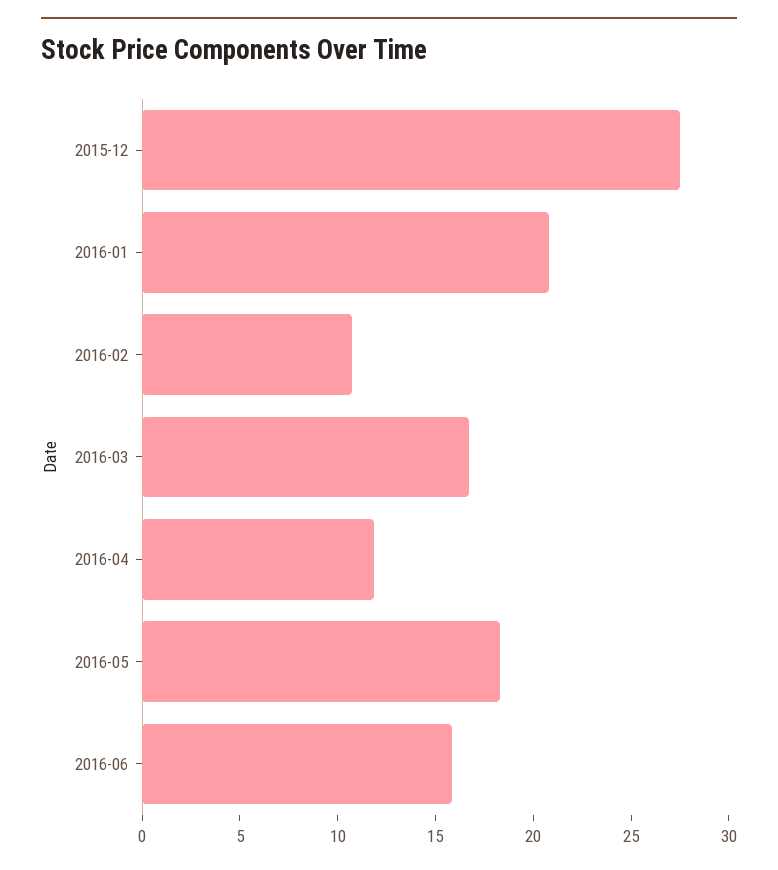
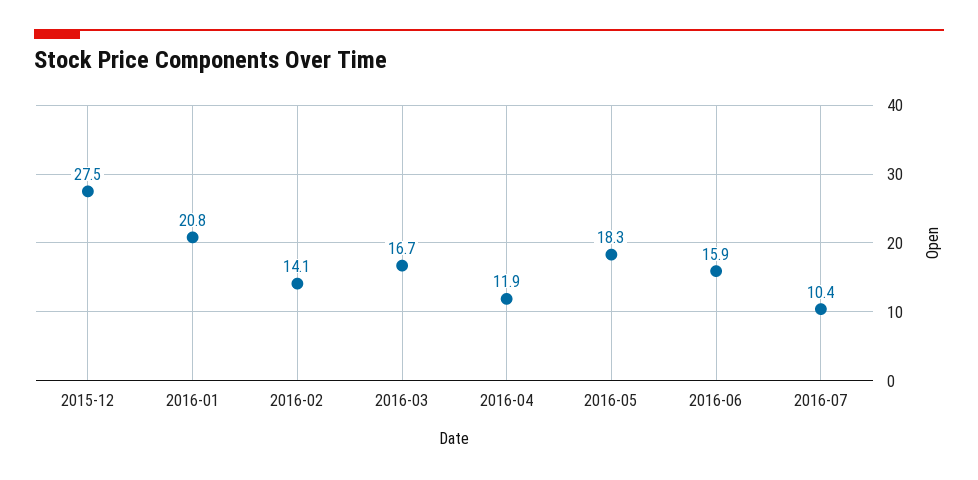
2016-02: 11 -> 14.1
2016-07: none -> 10.4

